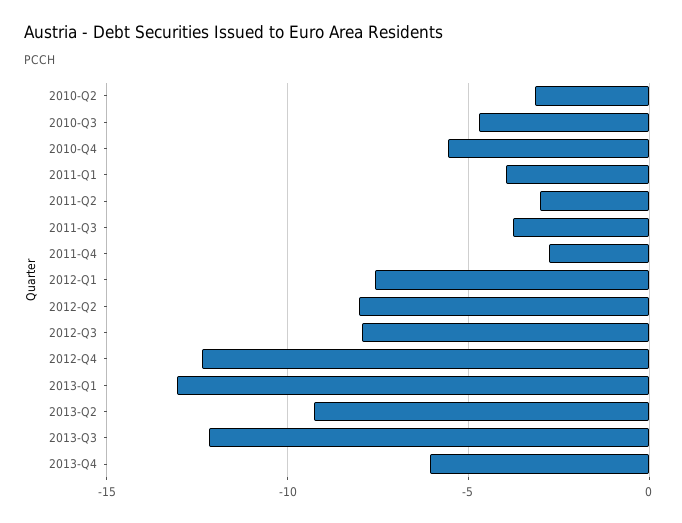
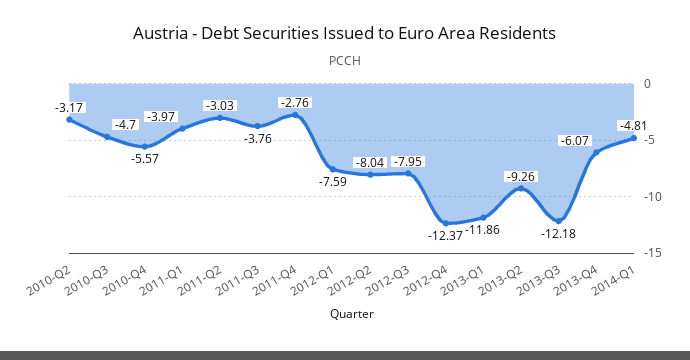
2013-Q1: -13 -> -11.86
2014-Q1: none -> -4.81

